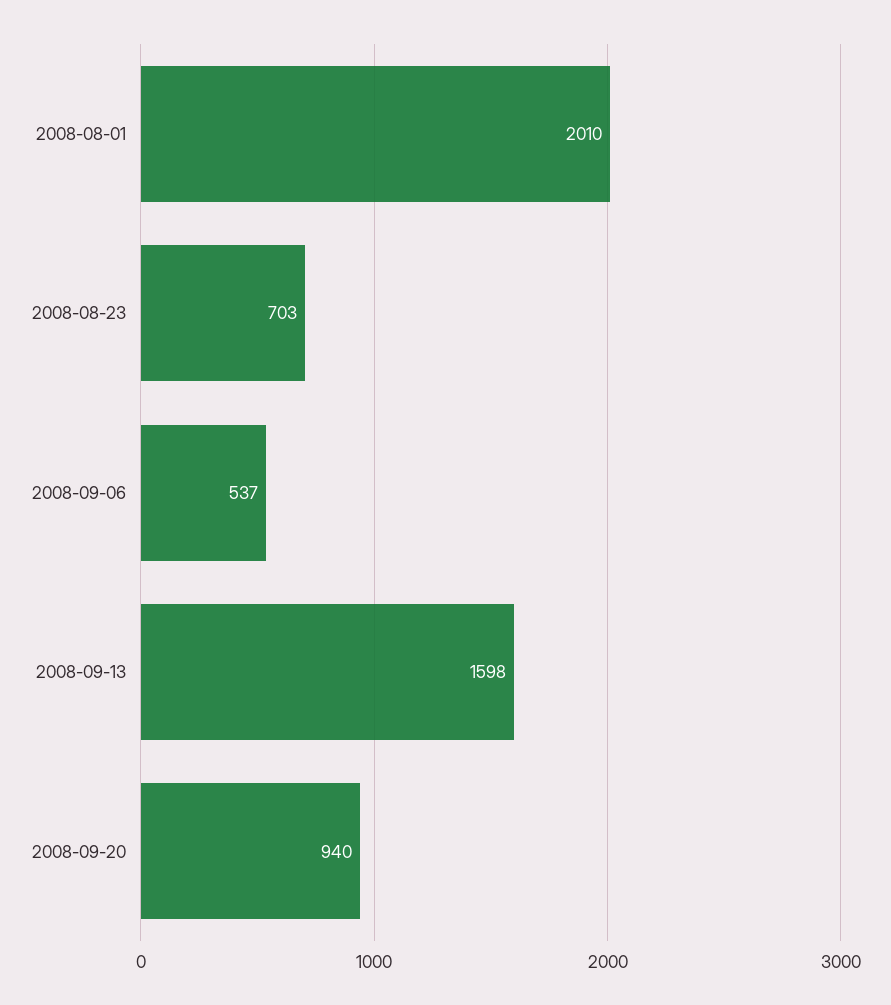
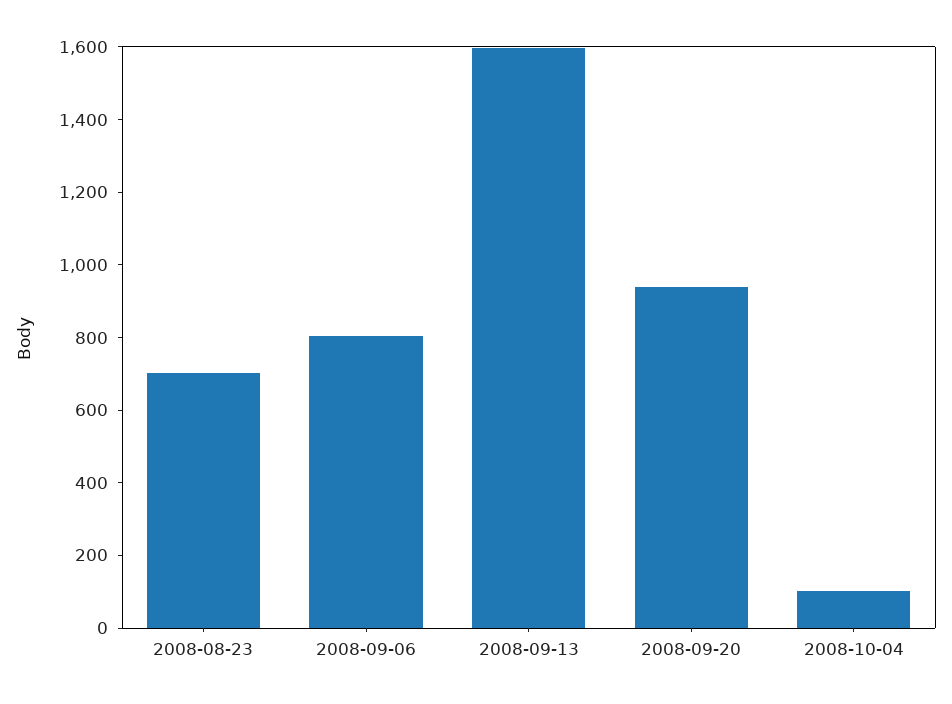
2008-08-01: 2010 -> none
2008-09-06: 537 -> 800
2008-10-04: none -> 100

